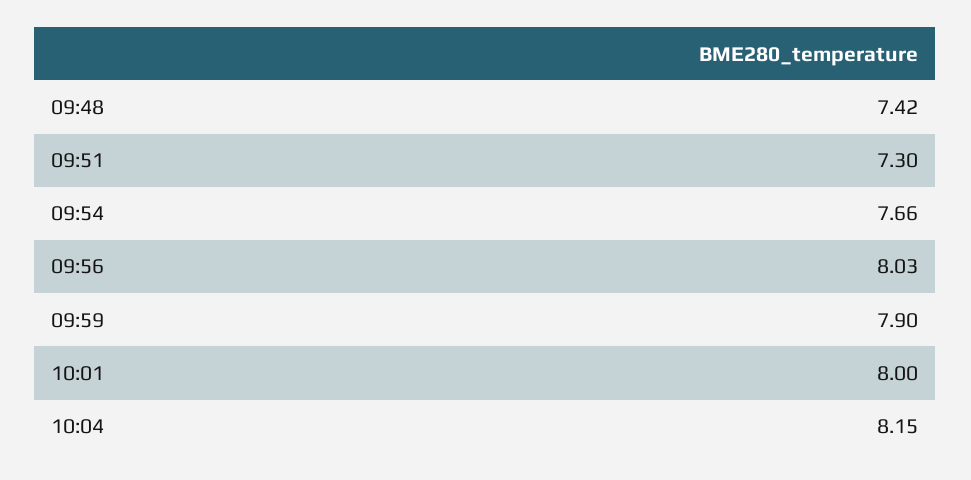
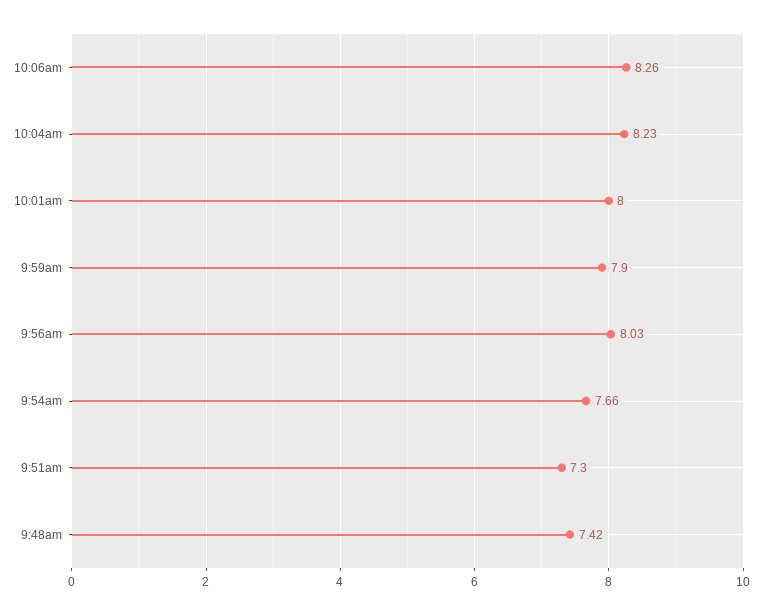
10:04: 8.15 -> 8.23
10:06am: none -> 8.26

